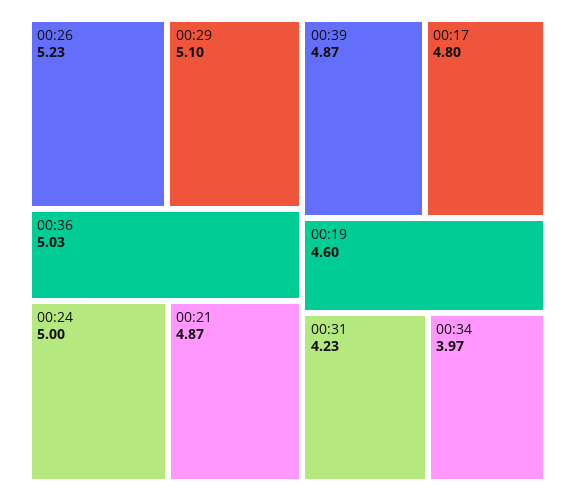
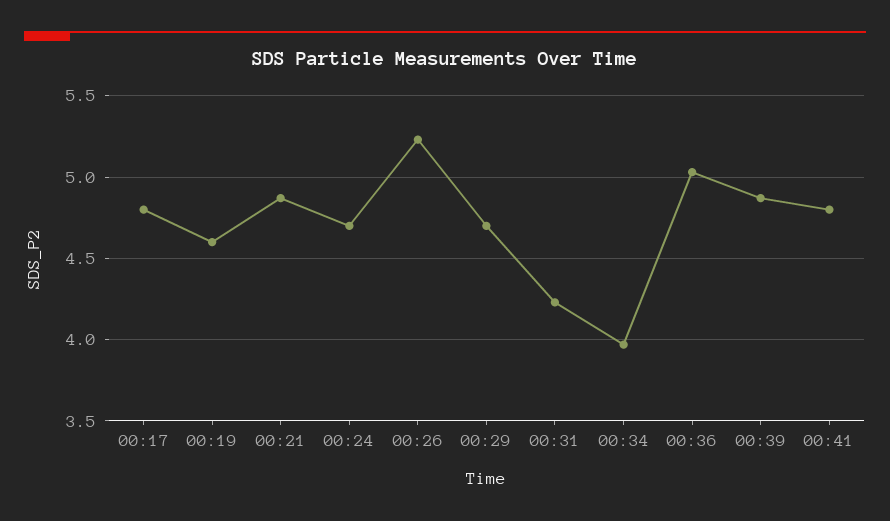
00:29: 5.1 -> 4.7
00:24: 5 -> 4.7
00:41: none -> 4.8

